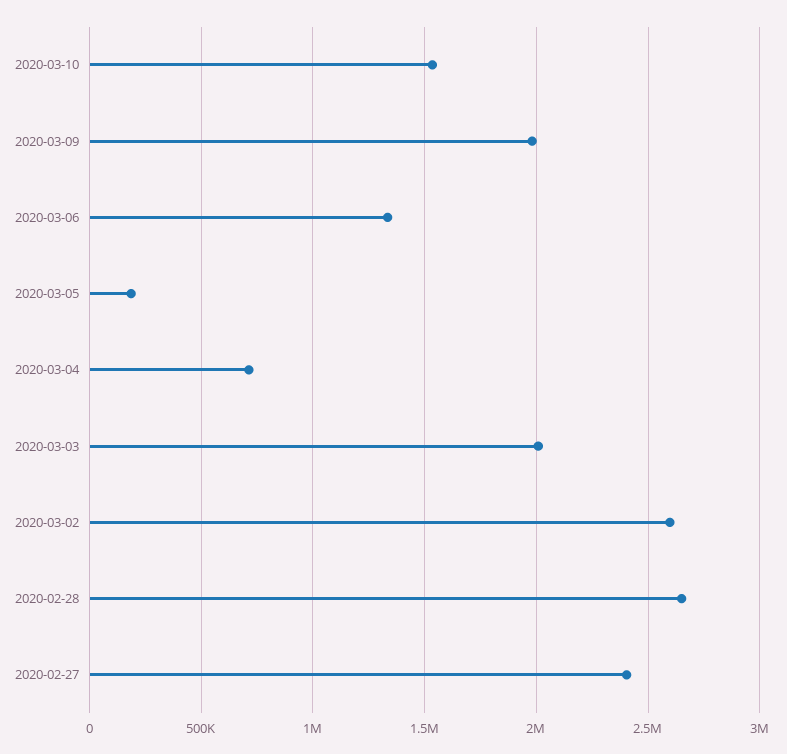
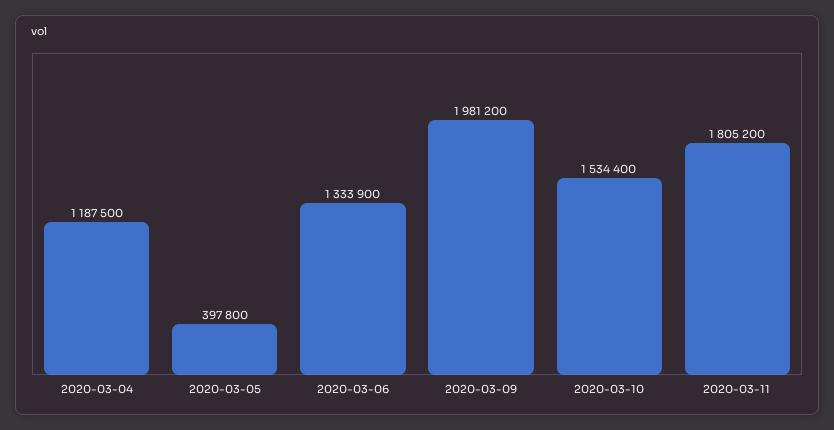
2020-03-05: 200000 -> 397800
2020-03-04: 700000 -> 1187500
2020-03-03: 2000000 -> none
2020-03-02: 2600000 -> none
2020-02-28: 2650000 -> none
2020-02-27: 2400000 -> none
2020-03-11: none -> 1805200

